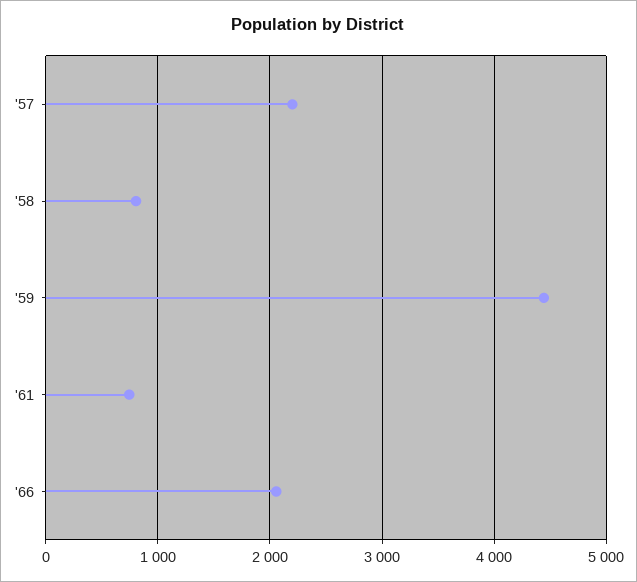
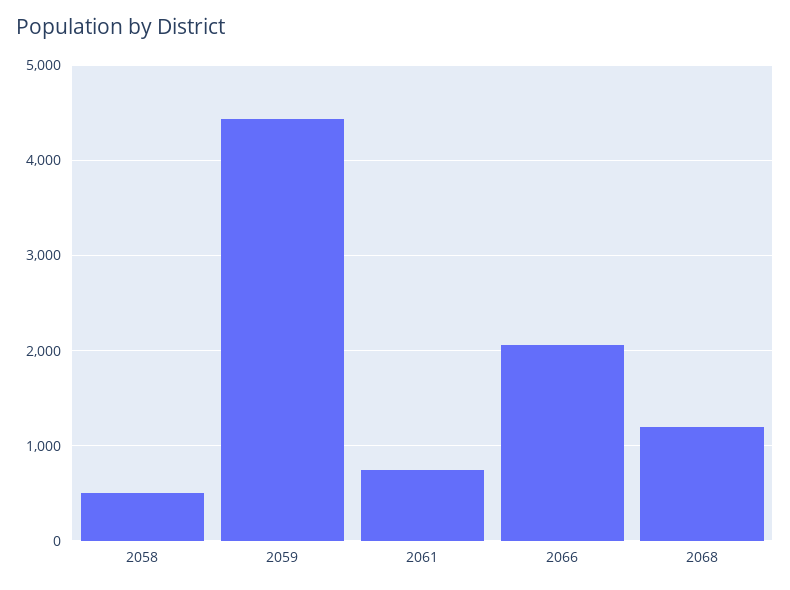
'57: 2200 -> none
'58: 800 -> 500
2068: none -> 1200

